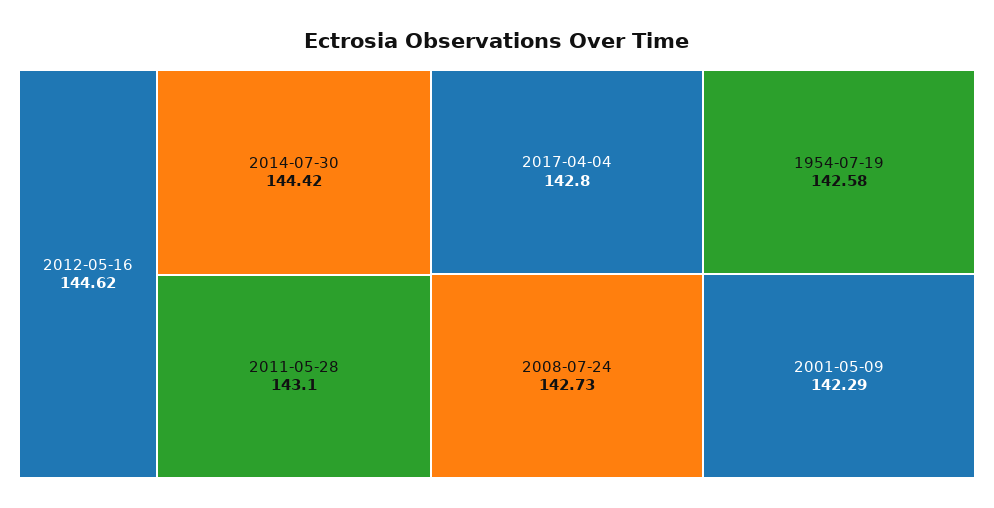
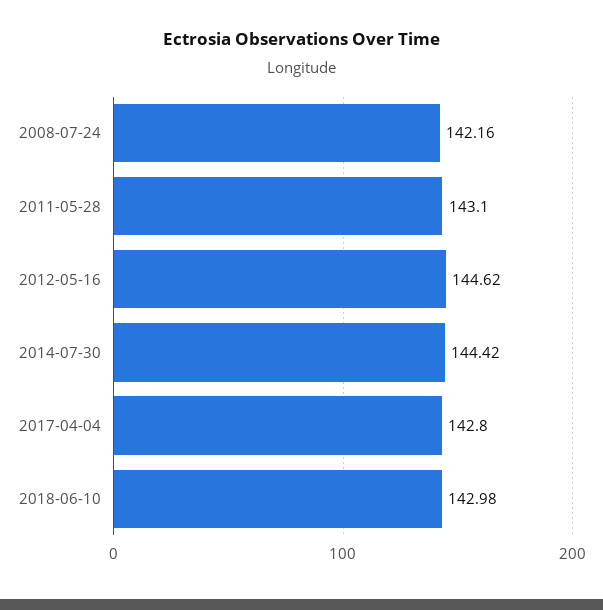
2008-07-24: 142.73 -> 142.16
1954-07-19: 142.58 -> none
2001-05-09: 142.29 -> none
2018-06-10: none -> 142.98

